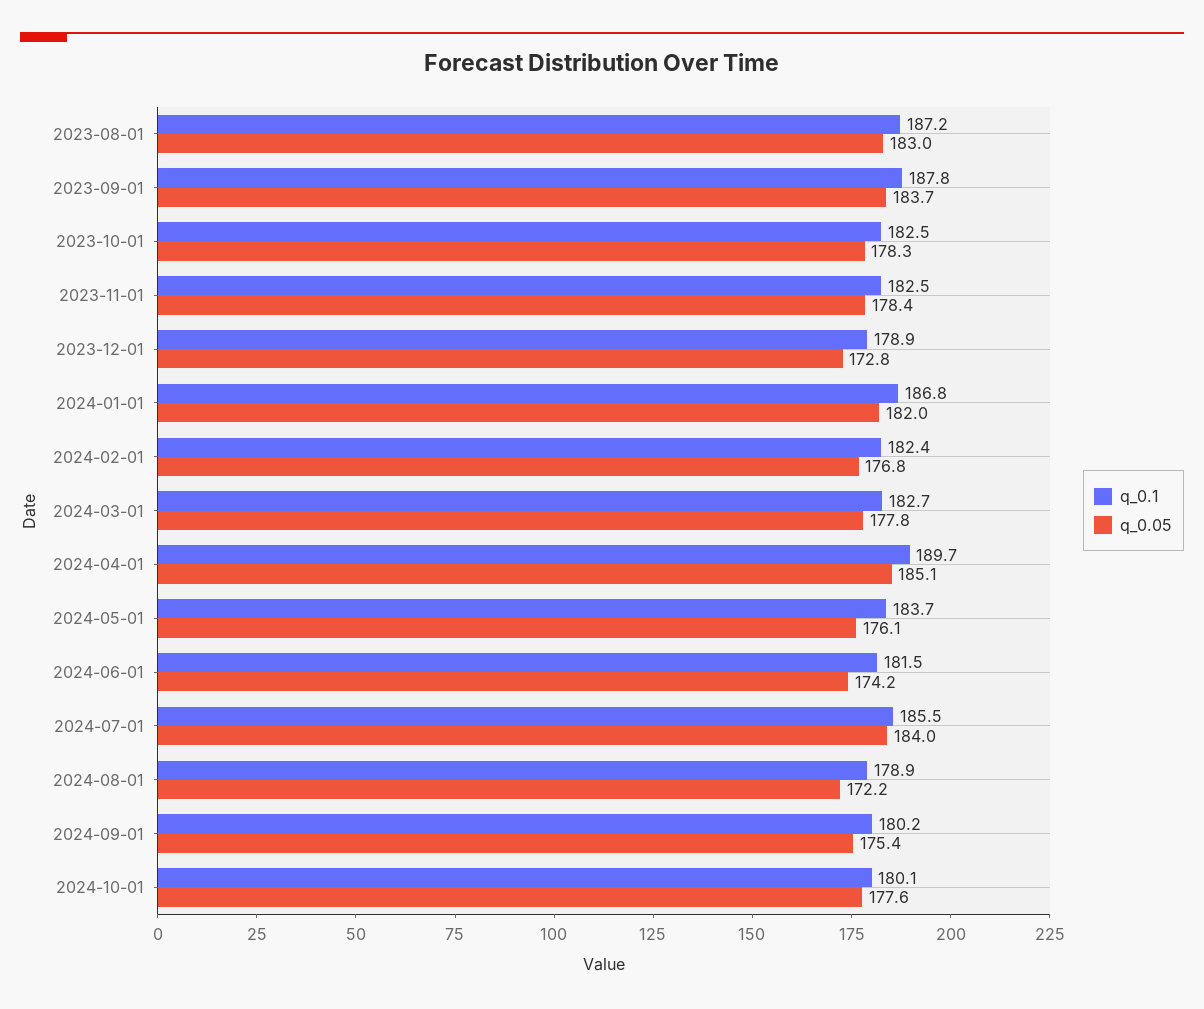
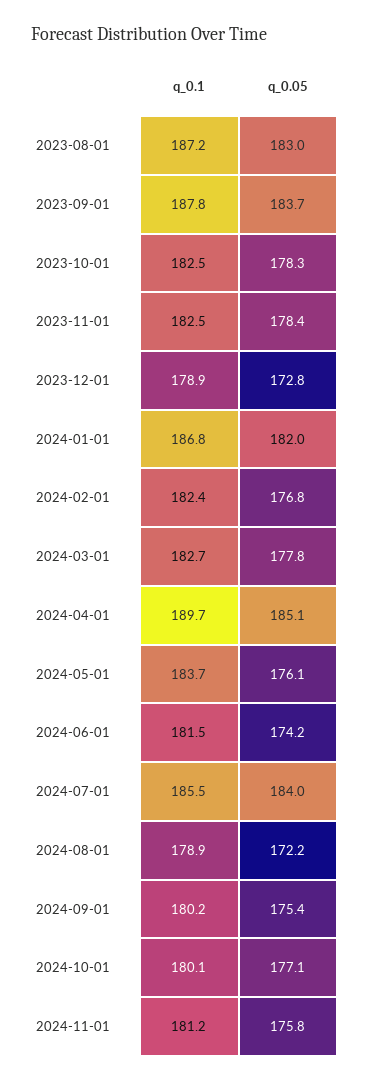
q_0.05, 2024-10-01: 177.6 -> 177.1
q_0.1, 2024-11-01: none -> 181.2
q_0.05, 2024-11-01: none -> 175.8

